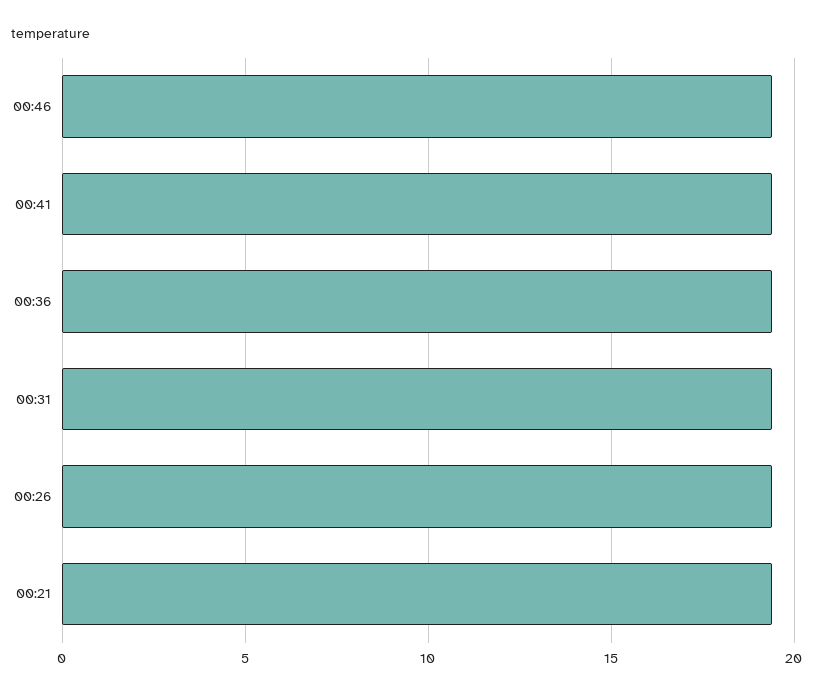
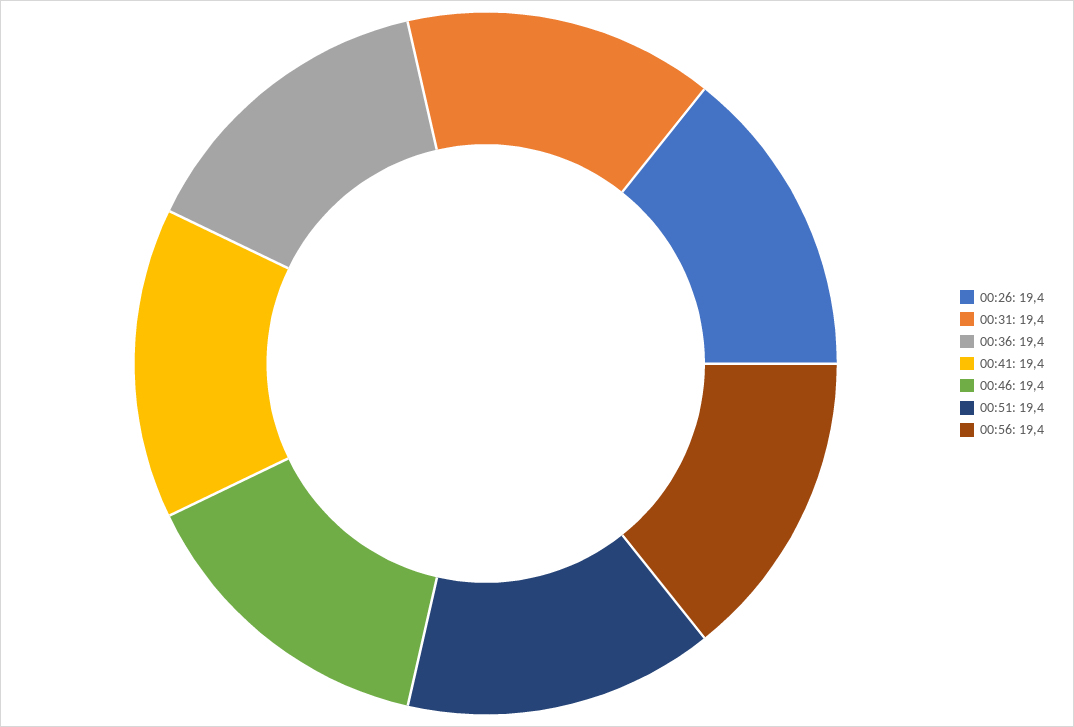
00:21: 19.5 -> none
00:51: none -> 19.4
00:56: none -> 19.4

